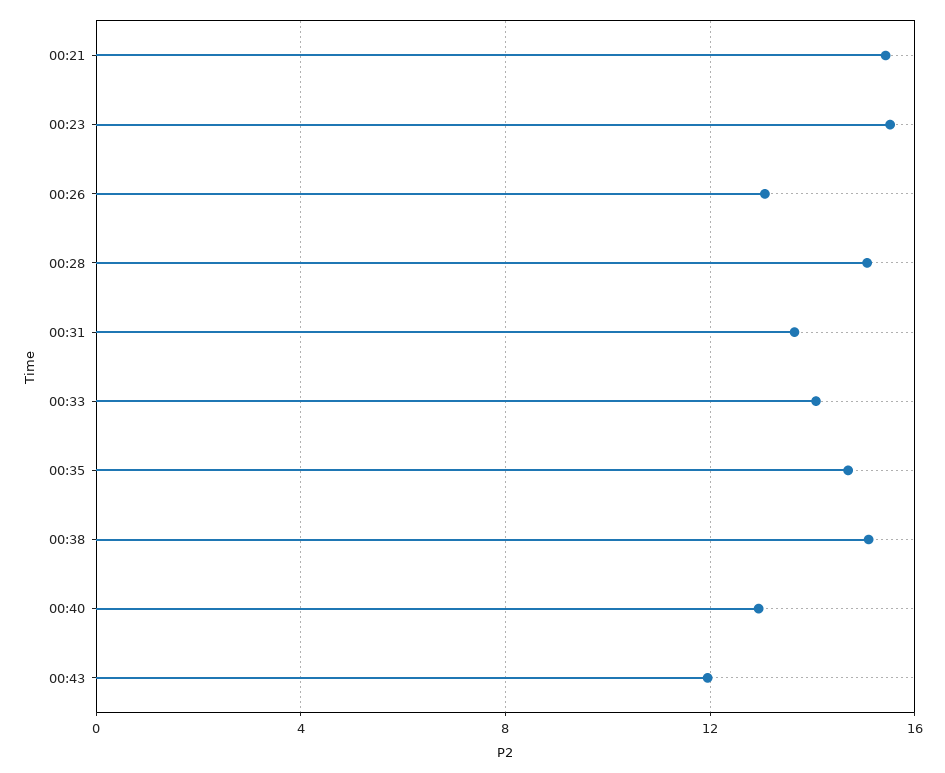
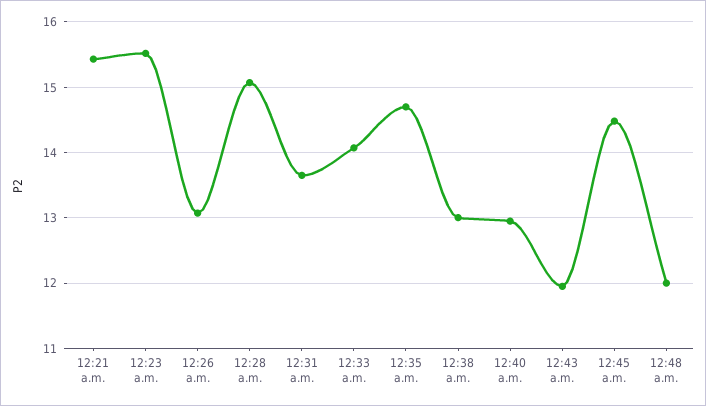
00:38: 15 -> 13
12:45 a.m.: none -> 14.5
12:48 a.m.: none -> 12

